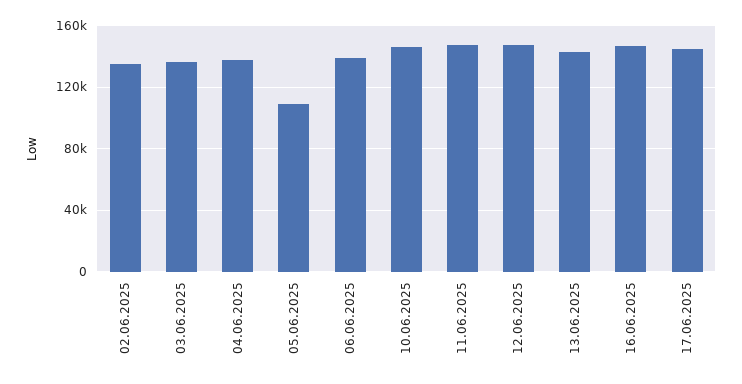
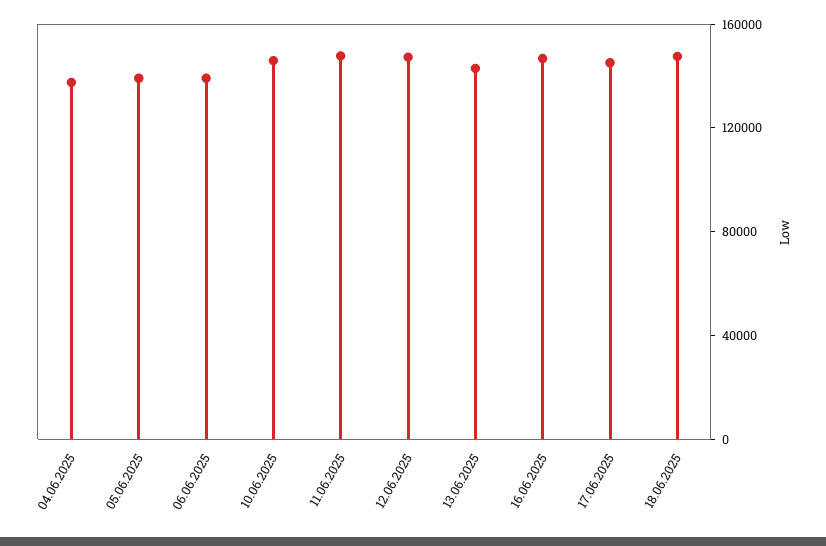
02.06.2025: 135000 -> none
03.06.2025: 135000 -> none
05.06.2025: 110000 -> 140000
18.06.2025: none -> 150000

